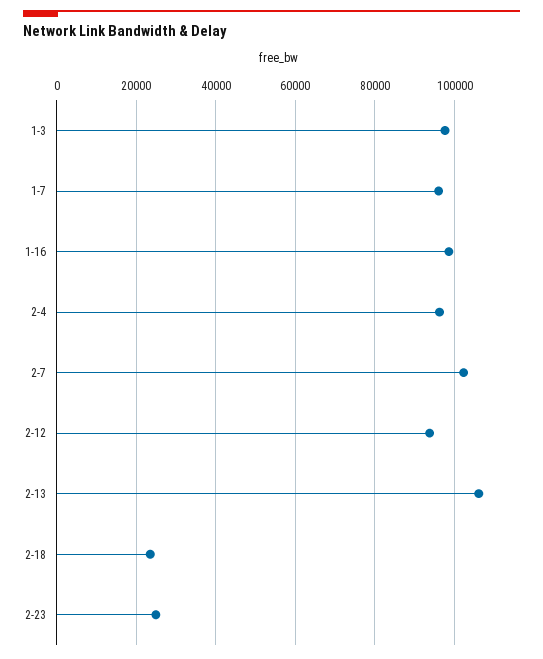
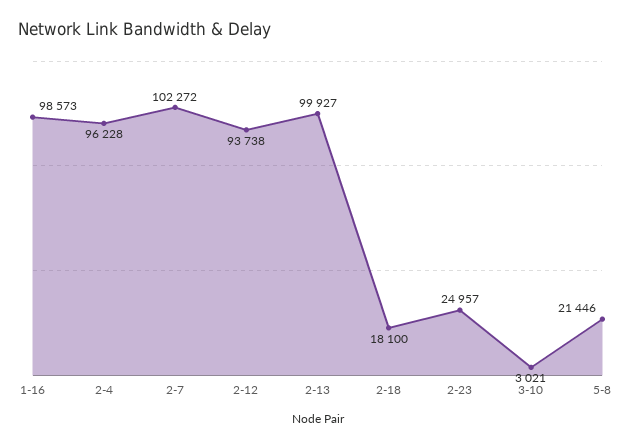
1-3: 98000 -> none
1-7: 96000 -> none
2-13: 106000 -> 99927
2-18: 24000 -> 18100
3-10: none -> 3021
5-8: none -> 21446

